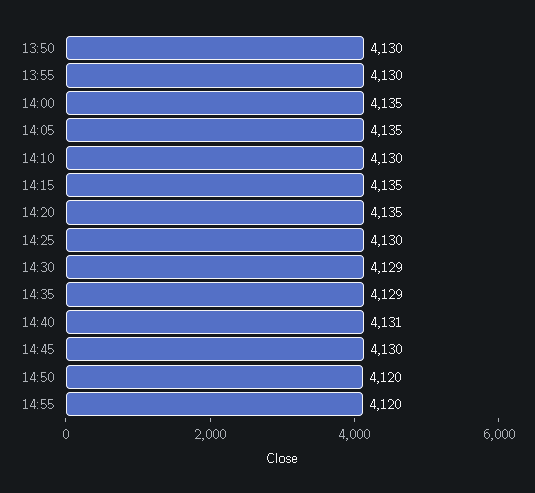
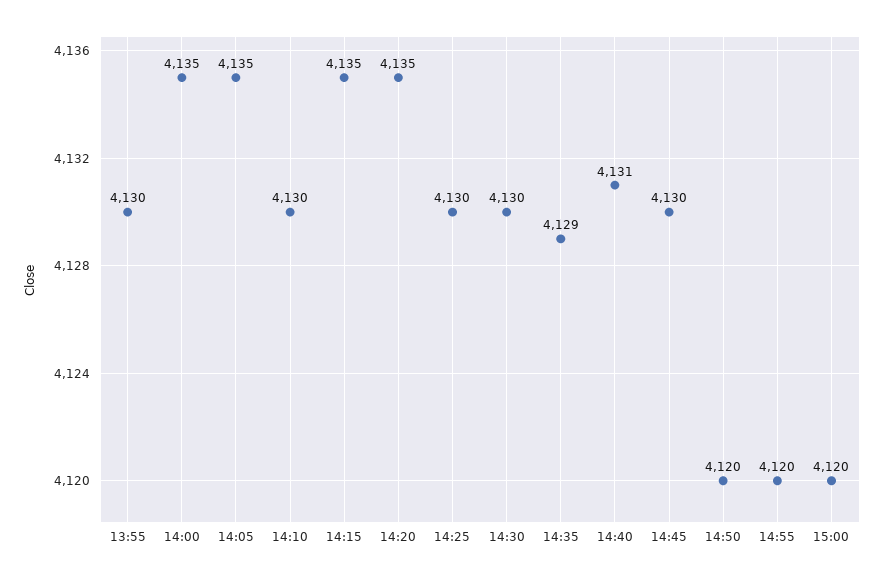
13:50: 4130 -> none
14:30: 4129 -> 4130
15:00: none -> 4120

